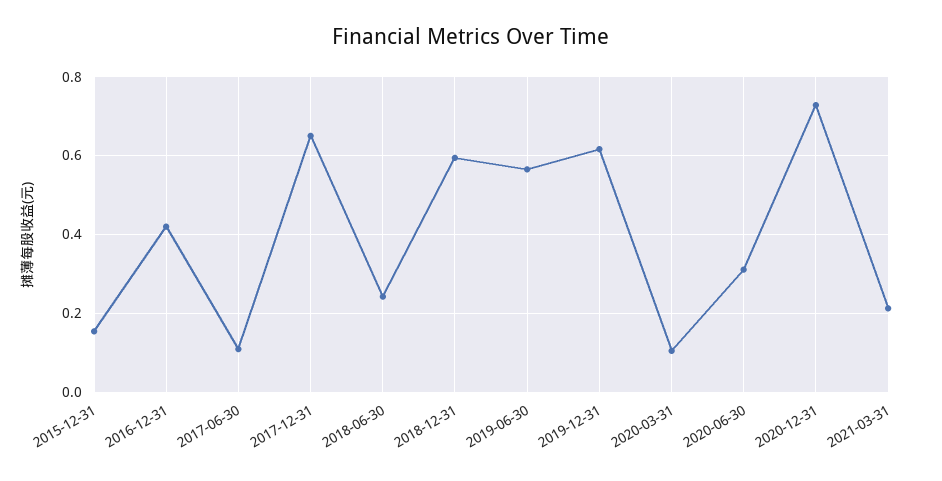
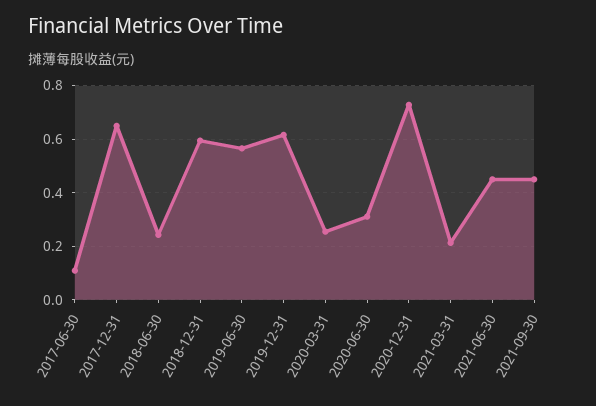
2015-12-31: 0.16 -> none
2016-12-31: 0.42 -> none
2020-03-31: 0.1 -> 0.25
2021-06-30: none -> 0.45
2021-09-30: none -> 0.45

